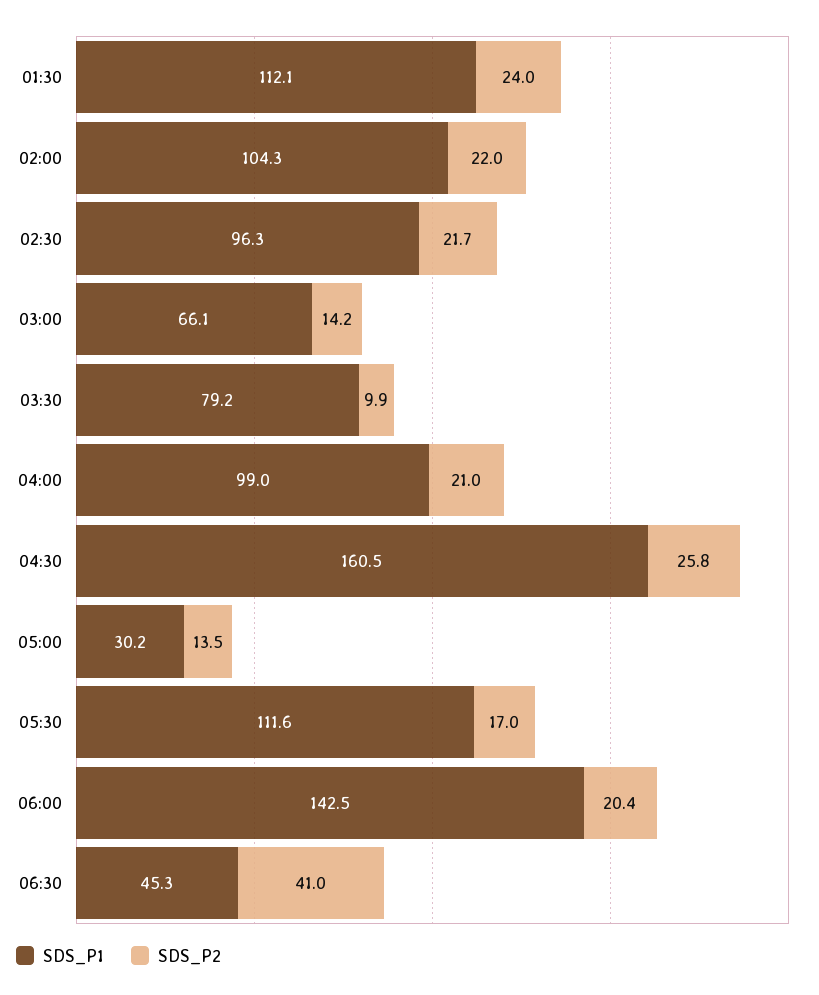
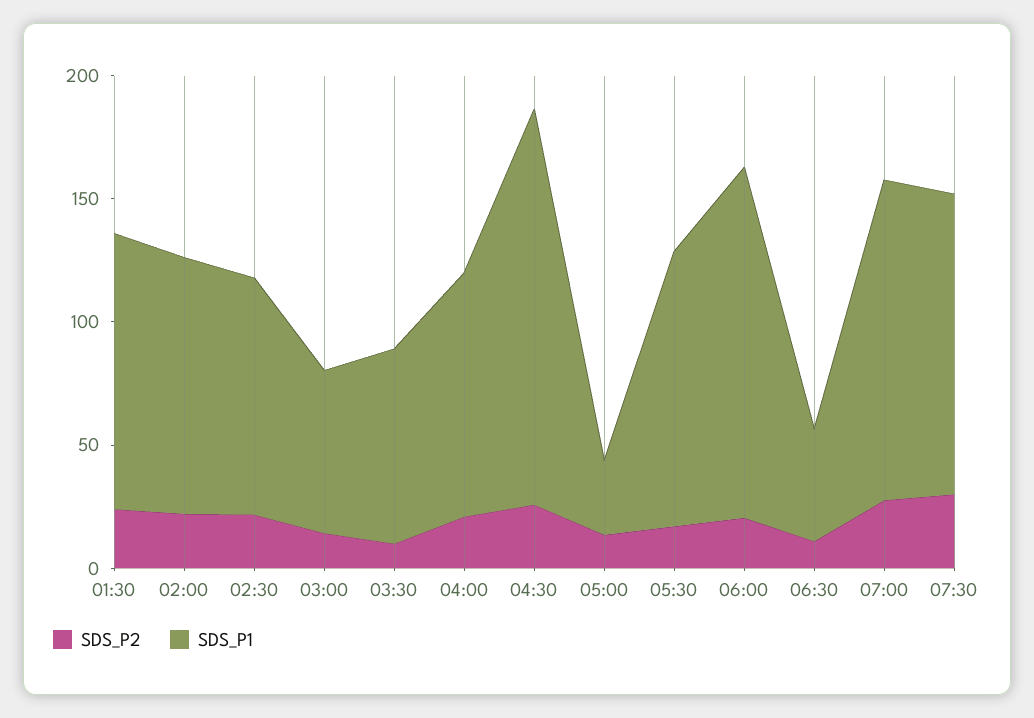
SDS_P2, 06:30: 41 -> 10
SDS_P2, 07:00: none -> 30
SDS_P1, 07:00: none -> 130
SDS_P2, 07:30: none -> 30
SDS_P1, 07:30: none -> 120

